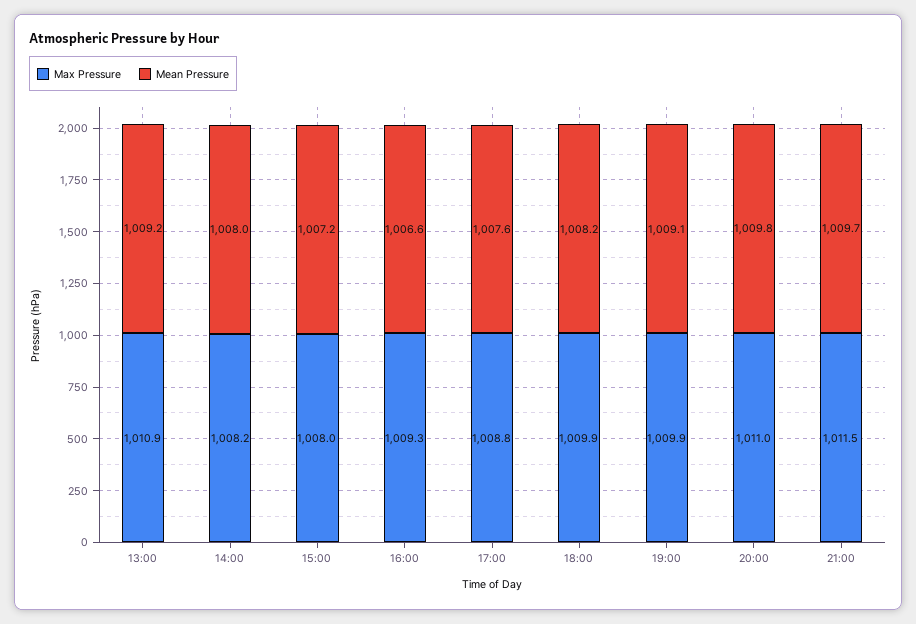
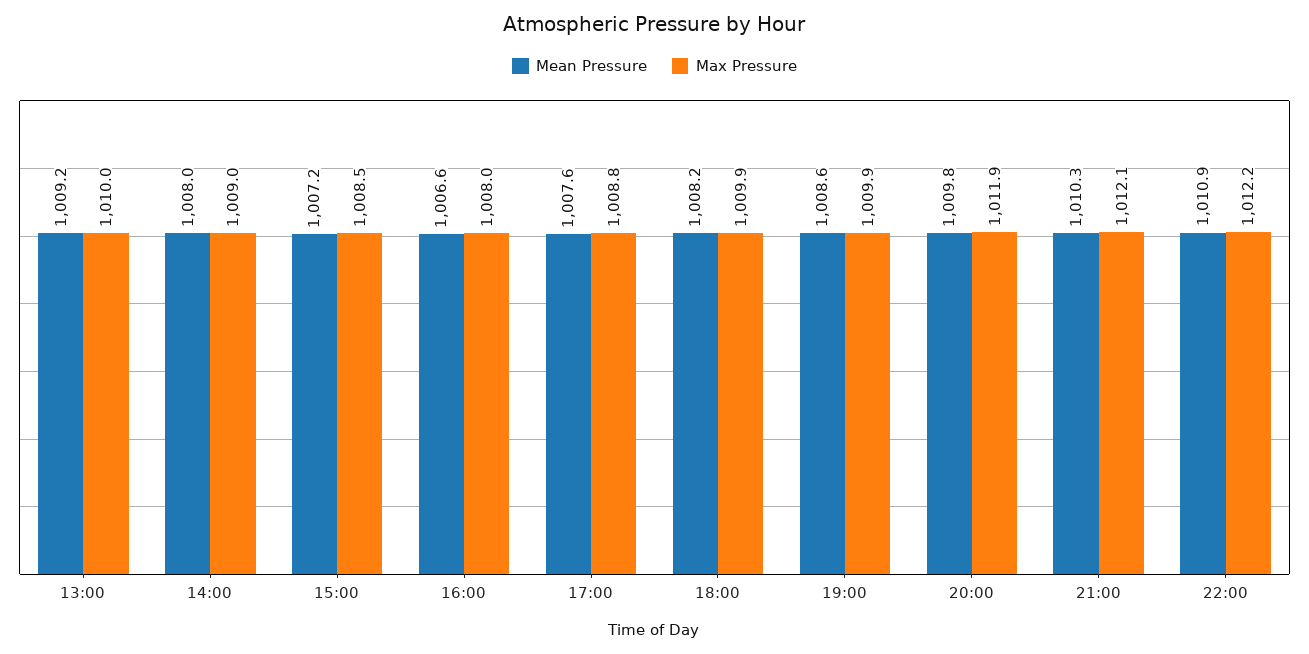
Max Pressure, 13:00: 1010.9 -> 1010
Max Pressure, 14:00: 1008.2 -> 1009
Max Pressure, 15:00: 1008 -> 1008.5
Max Pressure, 16:00: 1009.3 -> 1008
Mean Pressure, 19:00: 1009.1 -> 1008.6
Max Pressure, 20:00: 1011 -> 1011.9
Max Pressure, 21:00: 1011.5 -> 1012.1
Mean Pressure, 21:00: 1009.7 -> 1010.3
Mean Pressure, 22:00: none -> 1010.9
Max Pressure, 22:00: none -> 1012.2

